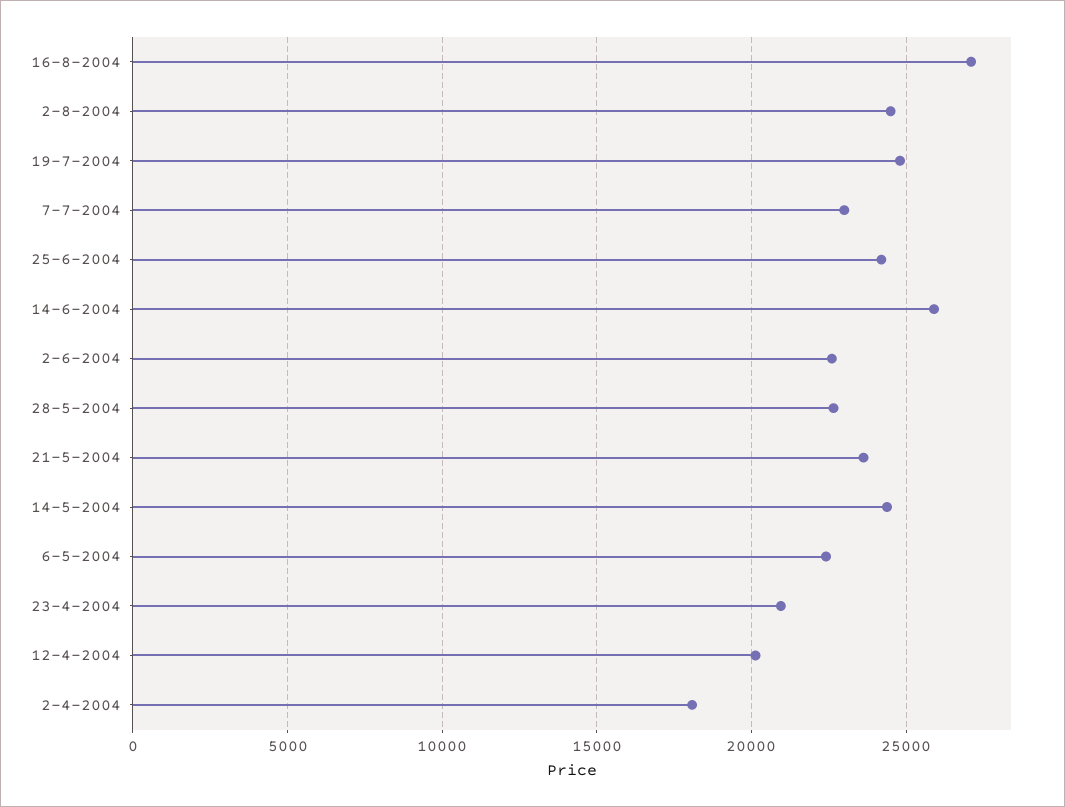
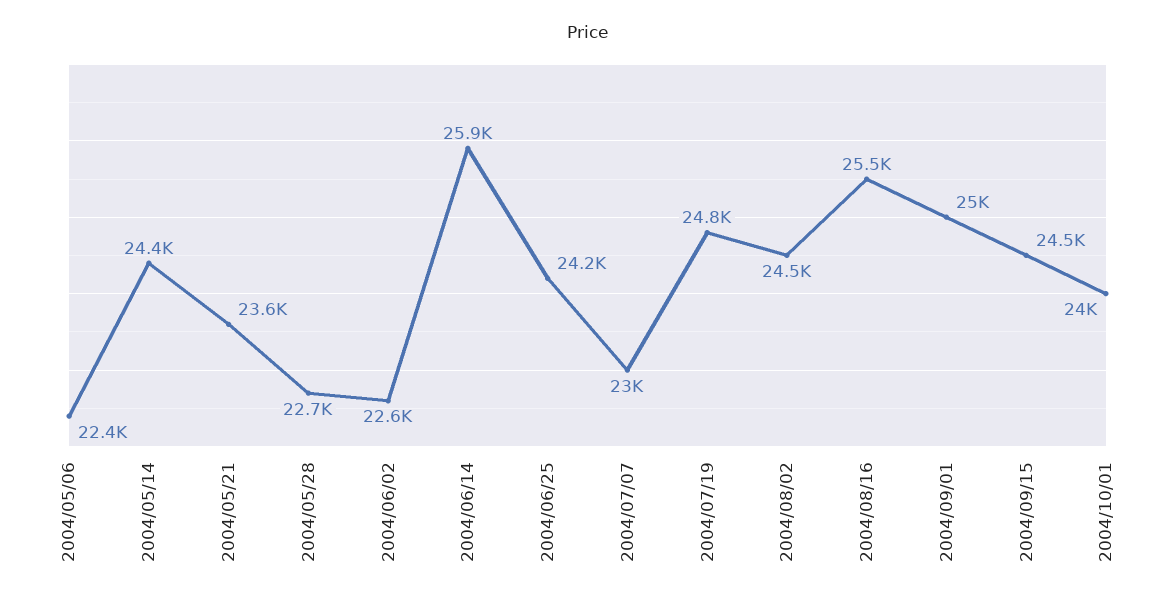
16-8-2004: 27000 -> 25500
23-4-2004: 21000 -> none
12-4-2004: 20000 -> none
2-4-2004: 18000 -> none
2004/09/01: none -> 25000
2004/09/15: none -> 24500
2004/10/01: none -> 24000

